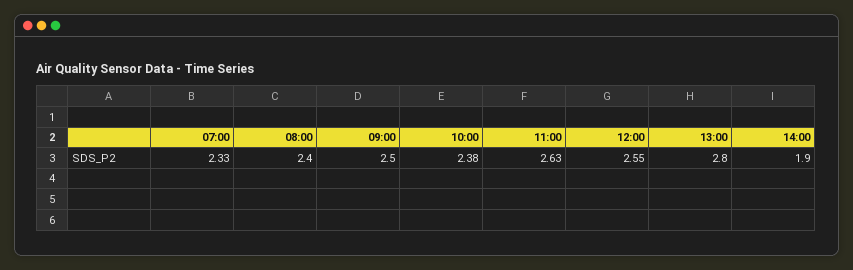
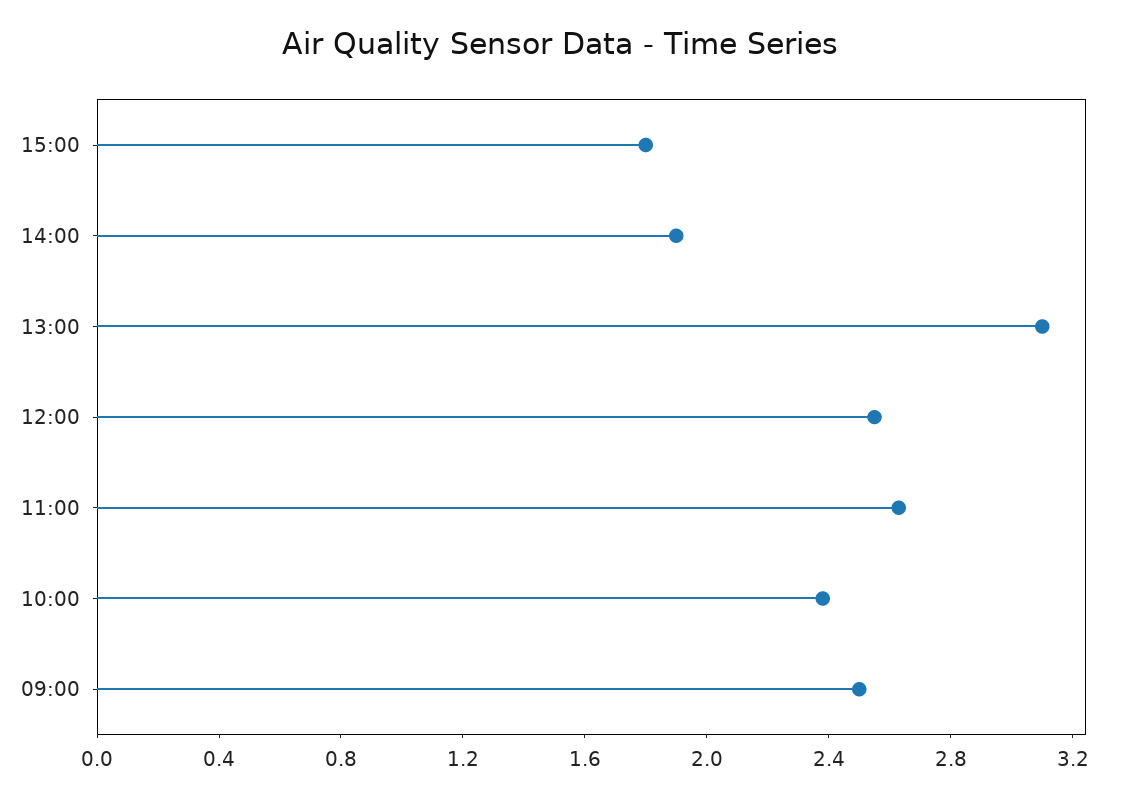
07:00: 2.33 -> none
08:00: 2.4 -> none
13:00: 2.8 -> 3.1
15:00: none -> 1.8

